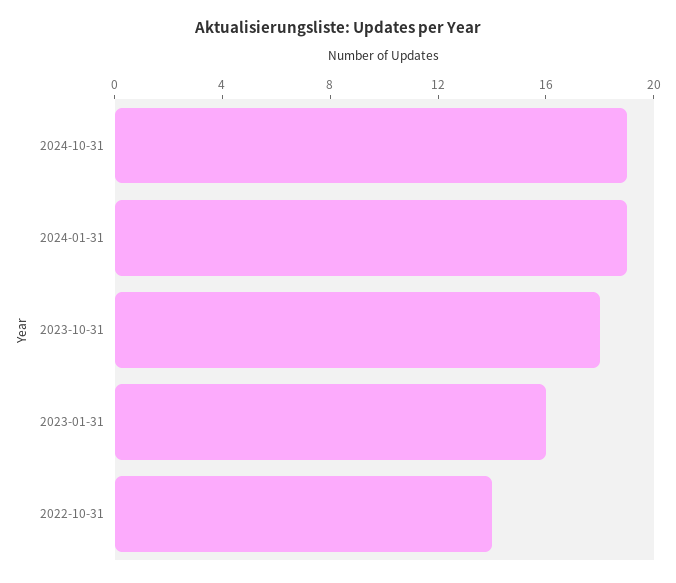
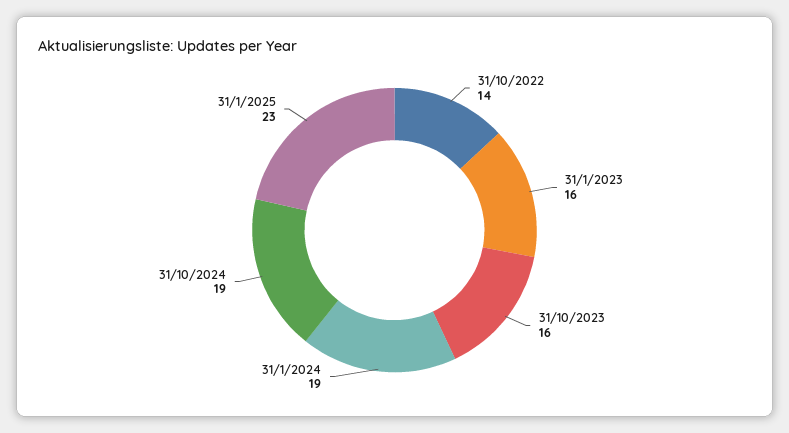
2023-10-31: 18 -> 16
31/1/2025: none -> 23

